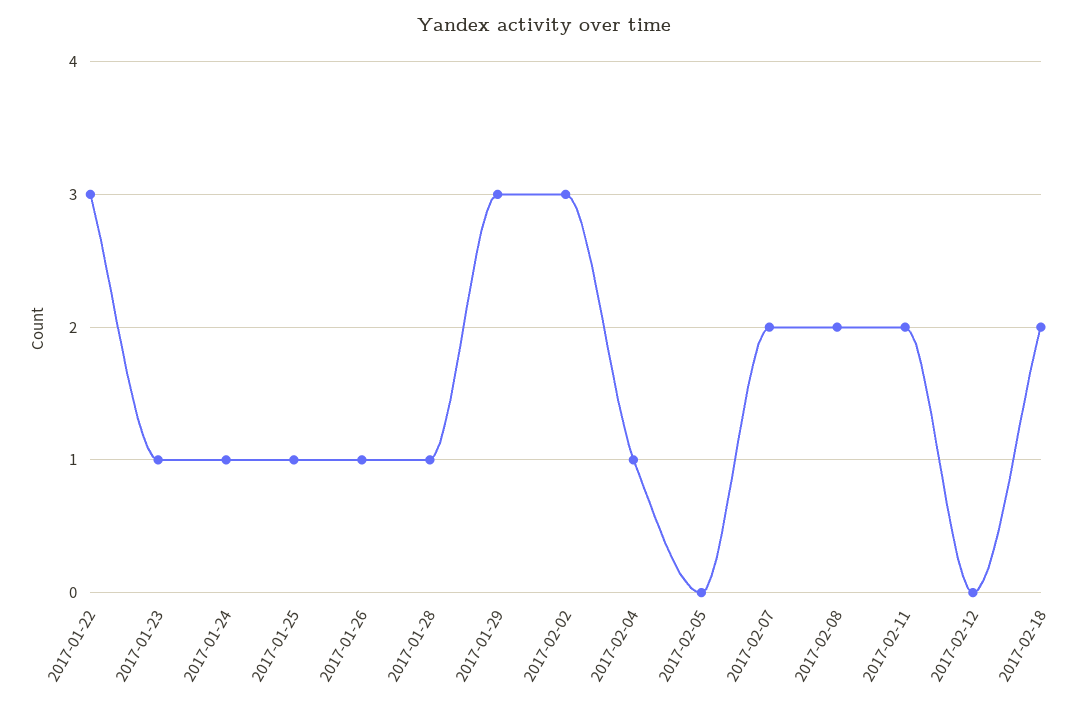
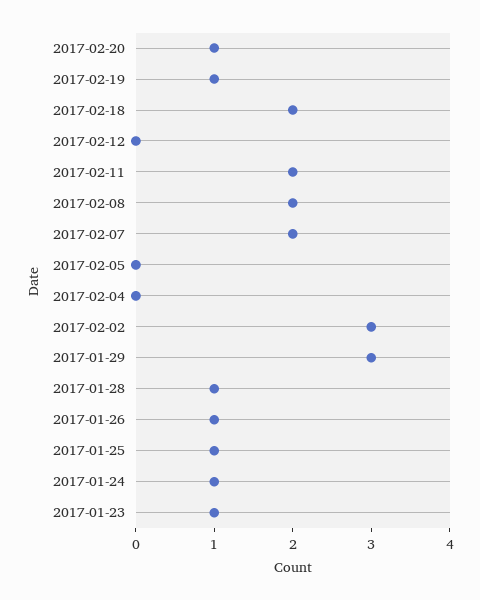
2017-01-22: 3 -> none
2017-02-04: 1 -> 0
2017-02-20: none -> 1
2017-02-19: none -> 1

